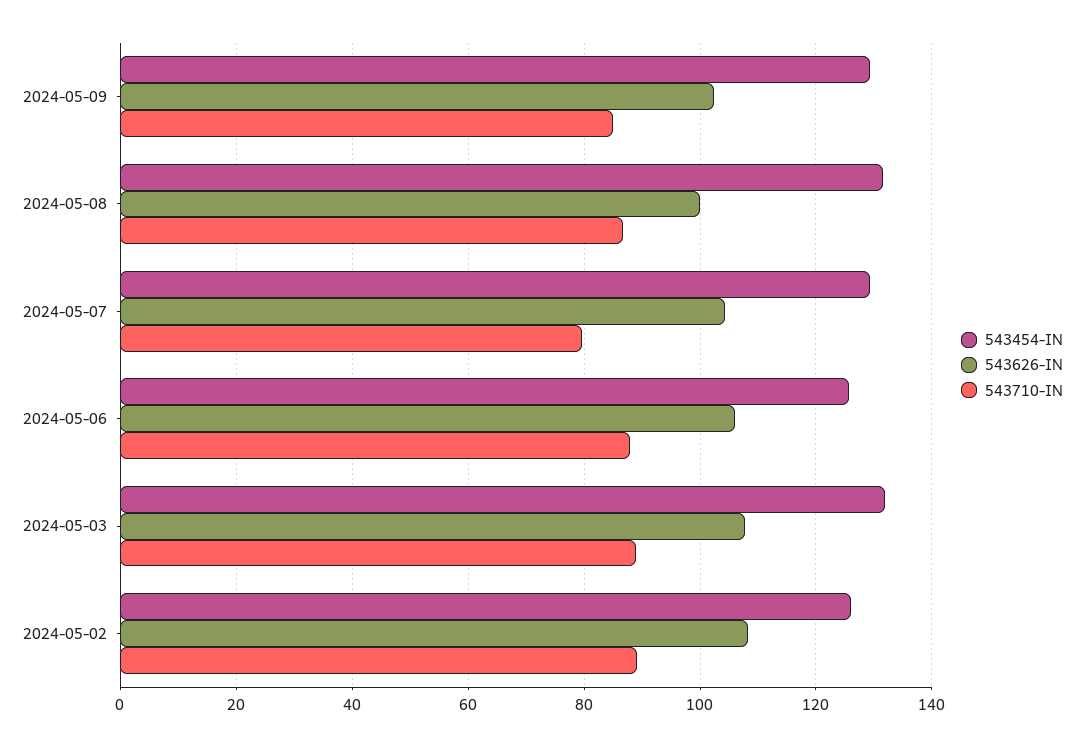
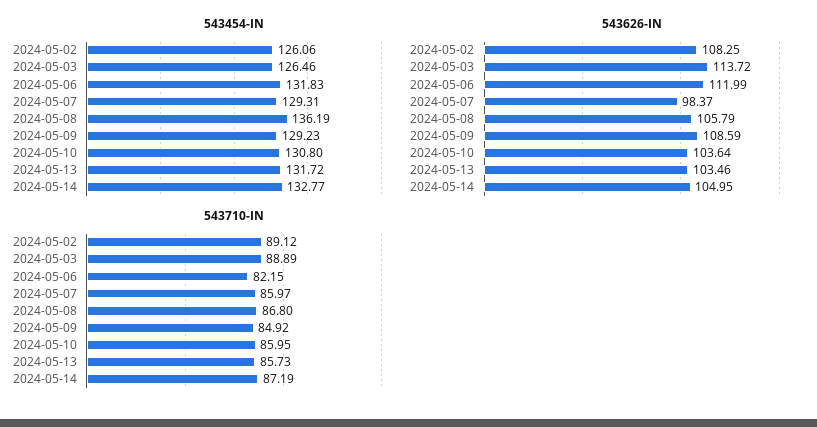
543626-IN, 2024-05-09: 102 -> 108.59
543454-IN, 2024-05-08: 132 -> 136.19
543626-IN, 2024-05-08: 100 -> 105.79
543626-IN, 2024-05-07: 104 -> 98.37
543710-IN, 2024-05-07: 80 -> 85.97
543454-IN, 2024-05-06: 126 -> 131.83
543626-IN, 2024-05-06: 106 -> 111.99
543710-IN, 2024-05-06: 88 -> 82.15
543454-IN, 2024-05-03: 132 -> 126.46
543626-IN, 2024-05-03: 108 -> 113.72
543454-IN, 2024-05-10: none -> 130.8
543454-IN, 2024-05-13: none -> 131.72
543454-IN, 2024-05-14: none -> 132.77
543626-IN, 2024-05-10: none -> 103.64
543626-IN, 2024-05-13: none -> 103.46
543626-IN, 2024-05-14: none -> 104.95
543710-IN, 2024-05-10: none -> 85.95
543710-IN, 2024-05-13: none -> 85.73
543710-IN, 2024-05-14: none -> 87.19

